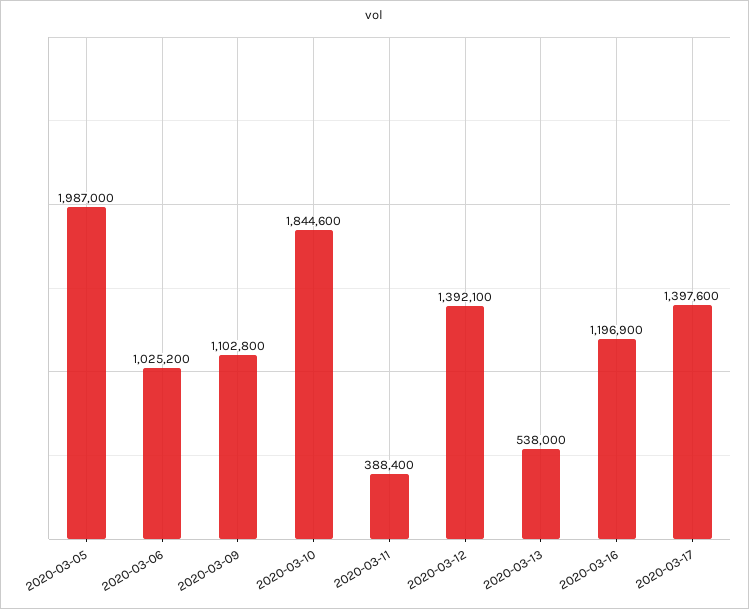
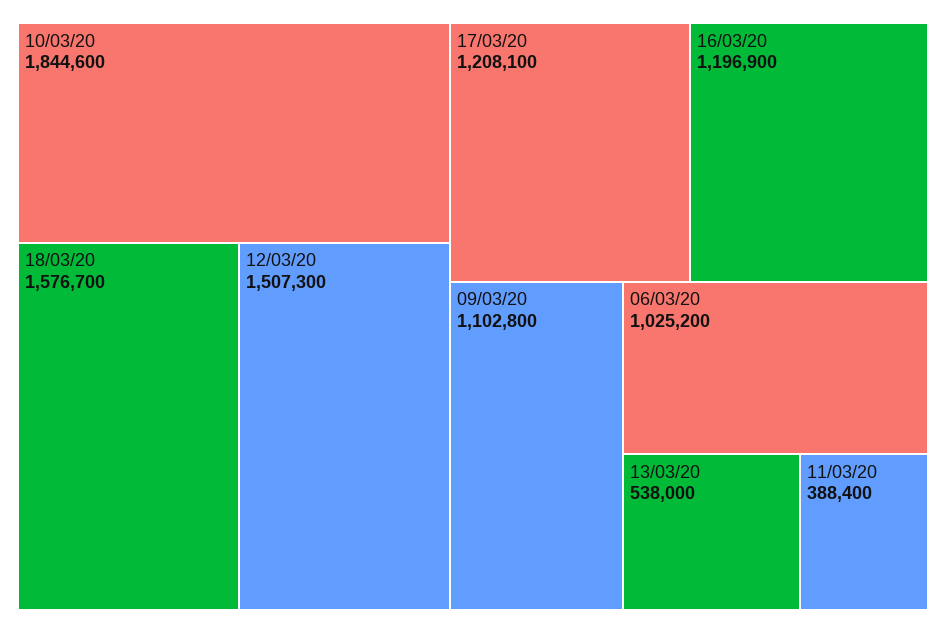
2020-03-05: 1987000 -> none
2020-03-12: 1392100 -> 1507300
2020-03-17: 1397600 -> 1208100
18/03/20: none -> 1576700

